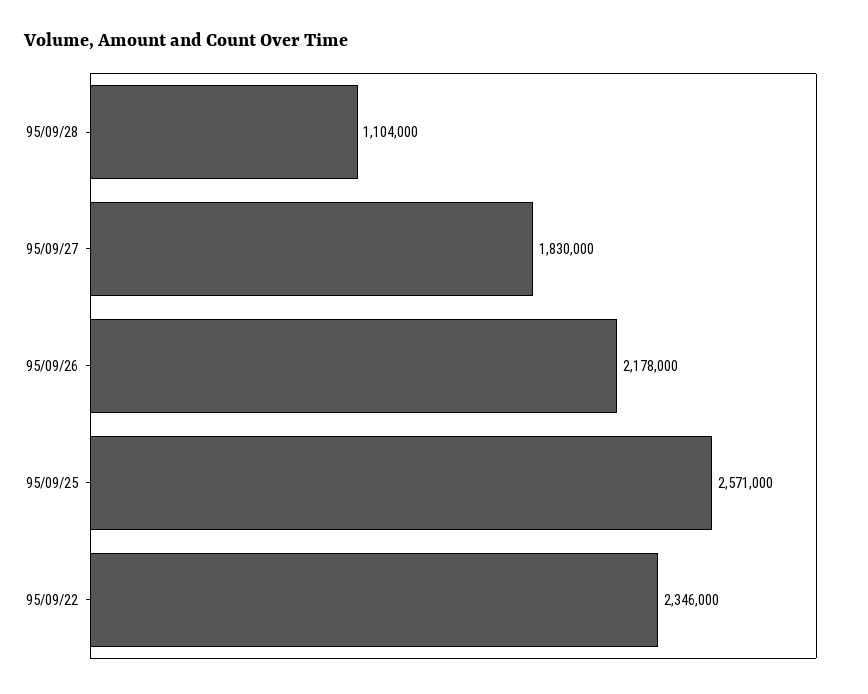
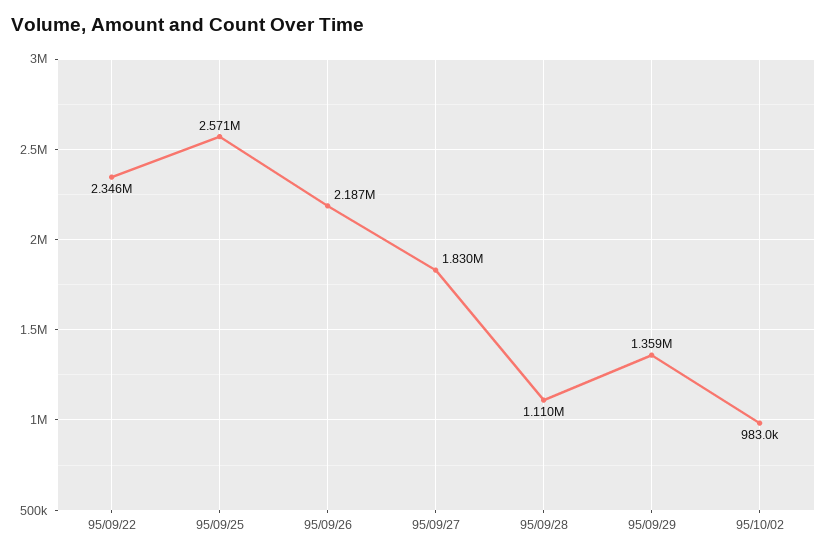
95/09/28: 1104000 -> 1110000
95/09/26: 2178000 -> 2187000
95/09/29: none -> 1359000
95/10/02: none -> 983000

